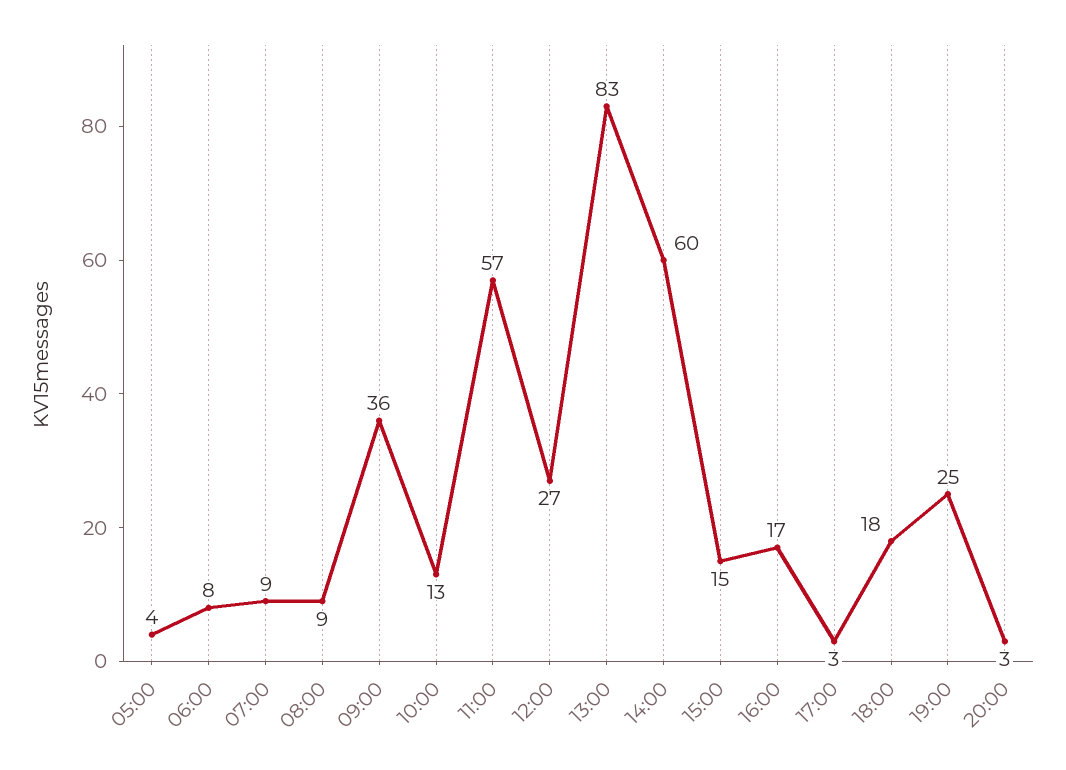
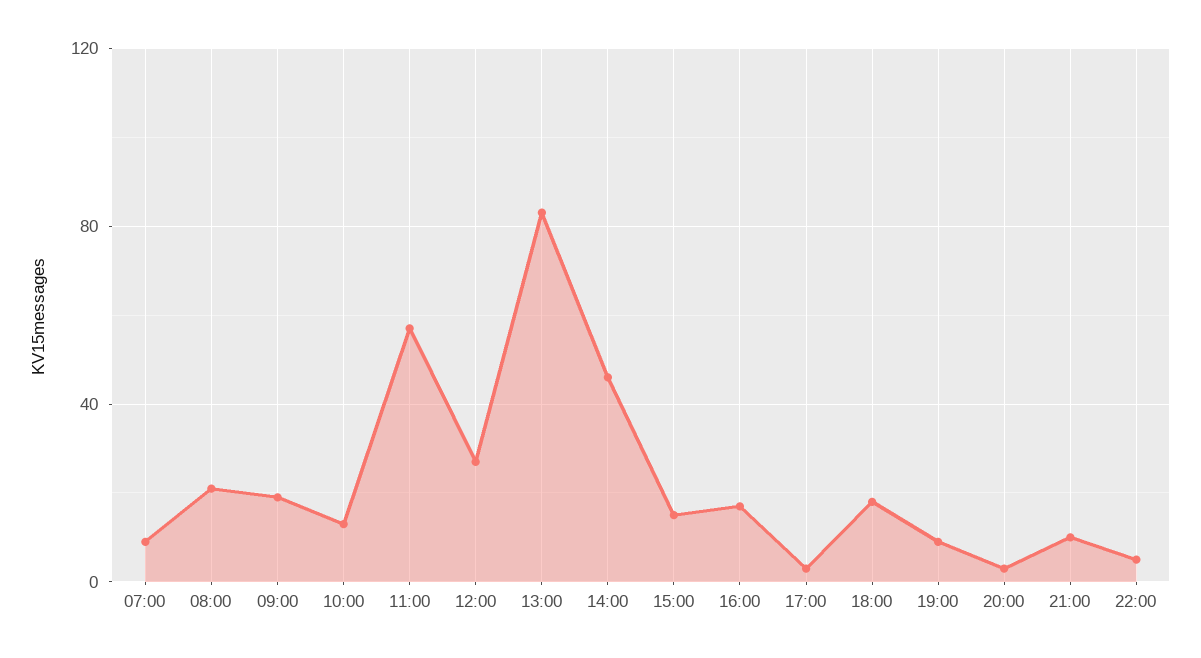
05:00: 4 -> none
06:00: 8 -> none
08:00: 9 -> 20
09:00: 36 -> 20
14:00: 60 -> 45
19:00: 25 -> 10
21:00: none -> 10
22:00: none -> 5

